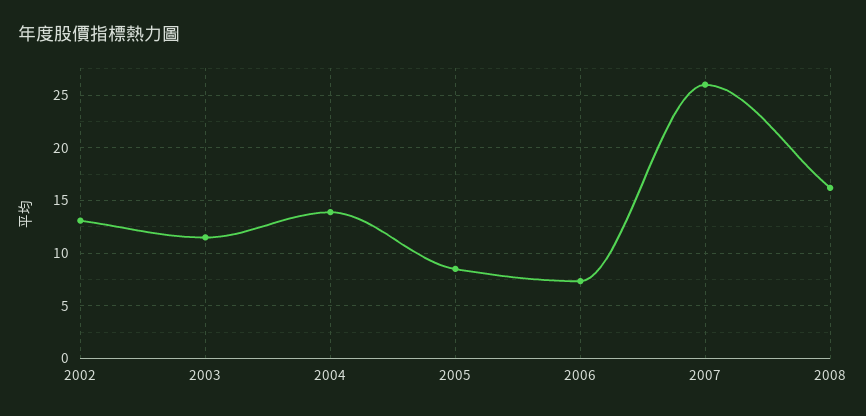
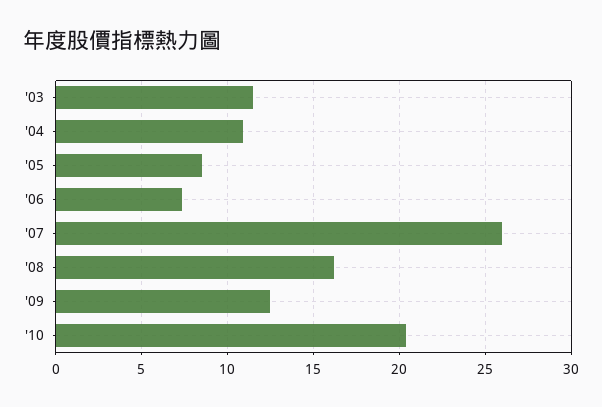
2002: 13 -> none
2004: 14 -> 11
'09: none -> 12.5
'10: none -> 20.5

